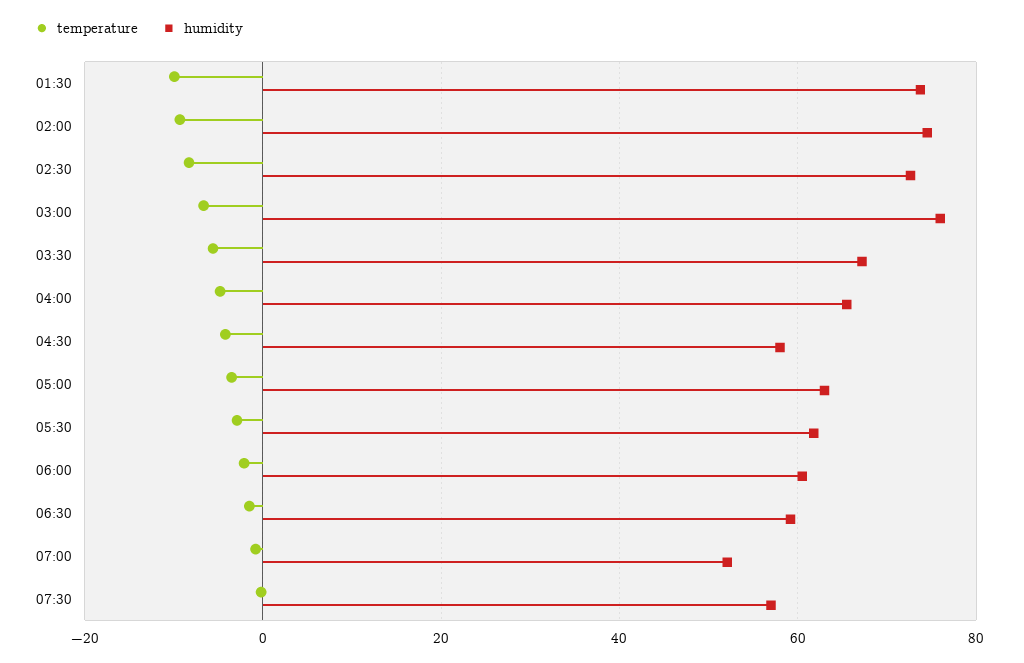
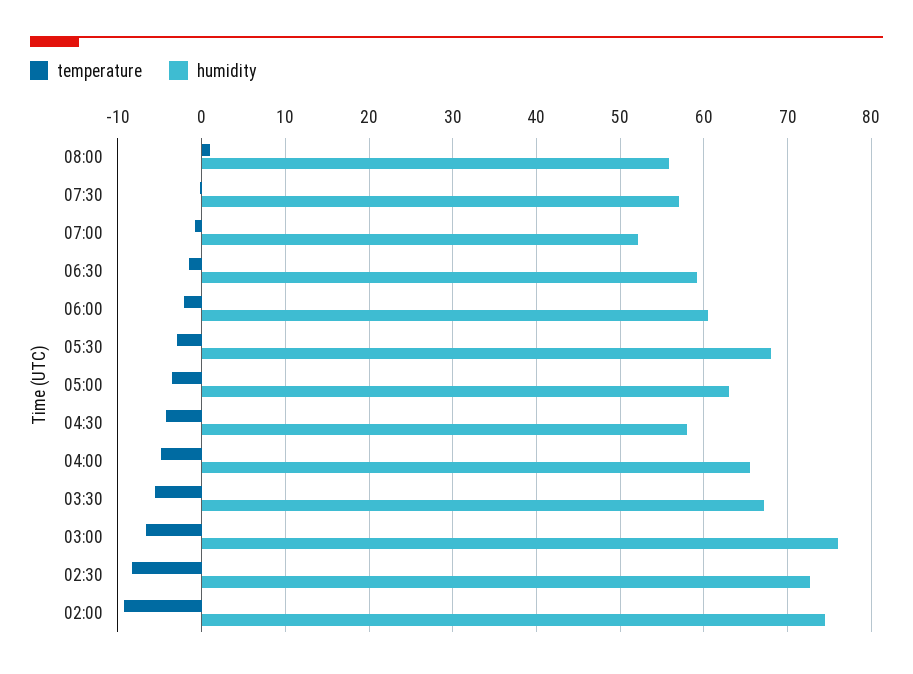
temperature, 01:30: -10 -> none
humidity, 01:30: 74 -> none
humidity, 05:30: 62 -> 68
temperature, 08:00: none -> 1
humidity, 08:00: none -> 56

